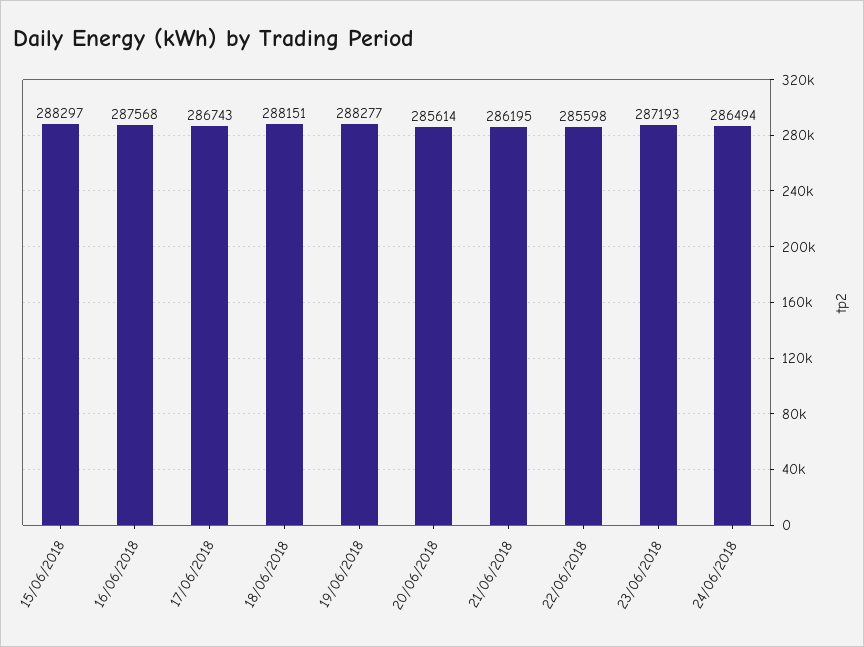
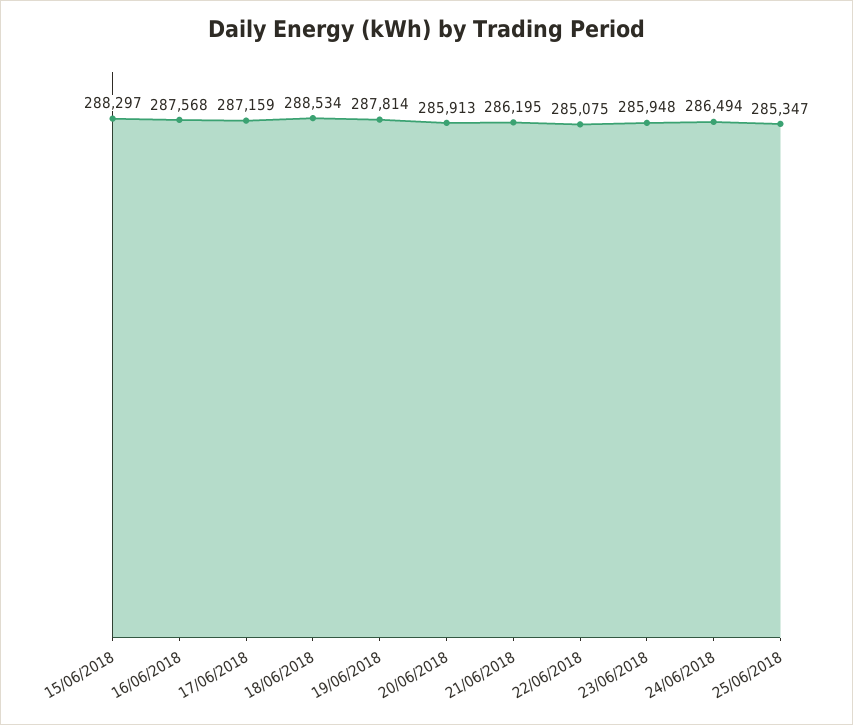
17/06/2018: 286743 -> 287159
18/06/2018: 288151 -> 288534
19/06/2018: 288277 -> 287814
20/06/2018: 285614 -> 285913
22/06/2018: 285598 -> 285075
23/06/2018: 287193 -> 285948
25/06/2018: none -> 285347

